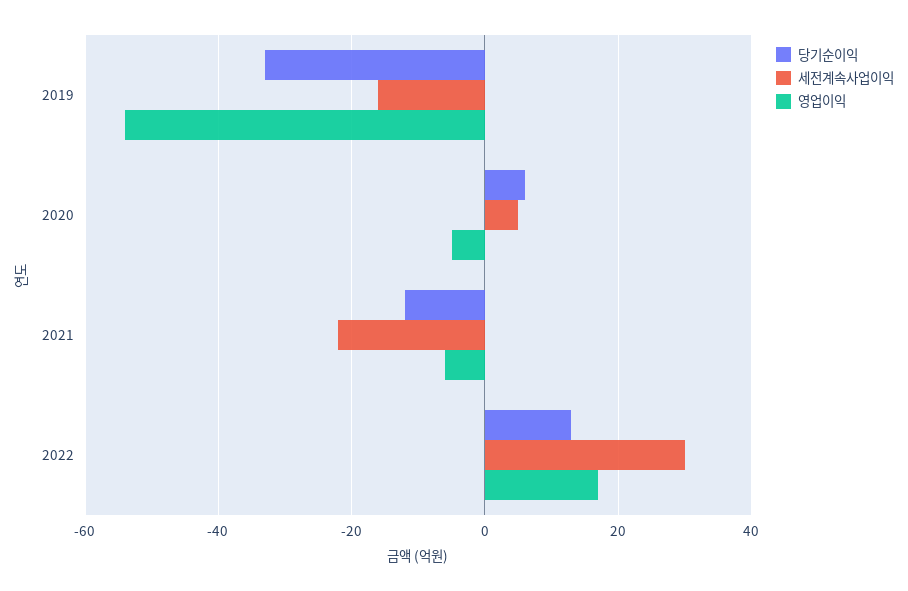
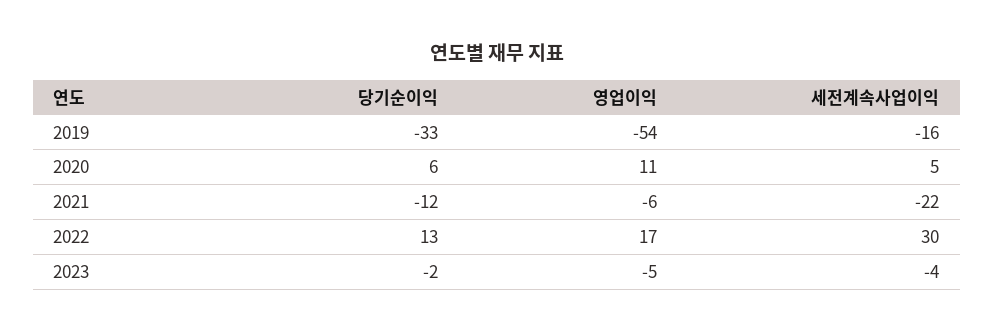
영업이익, 2020: -5 -> 11
당기순이익, 2023: none -> -2
영업이익, 2023: none -> -5
세전계속사업이익, 2023: none -> -4

